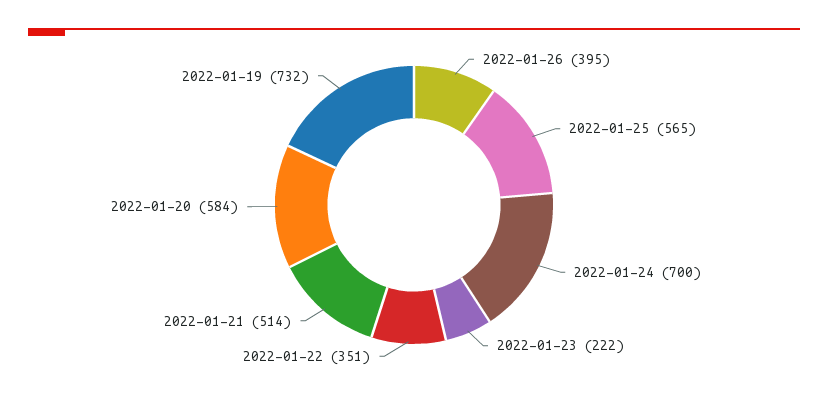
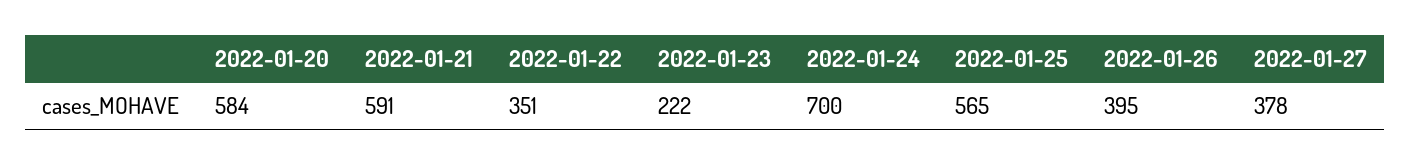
2022-01-21: 514 -> 591
2022-01-19: 732 -> none
2022-01-27: none -> 378

